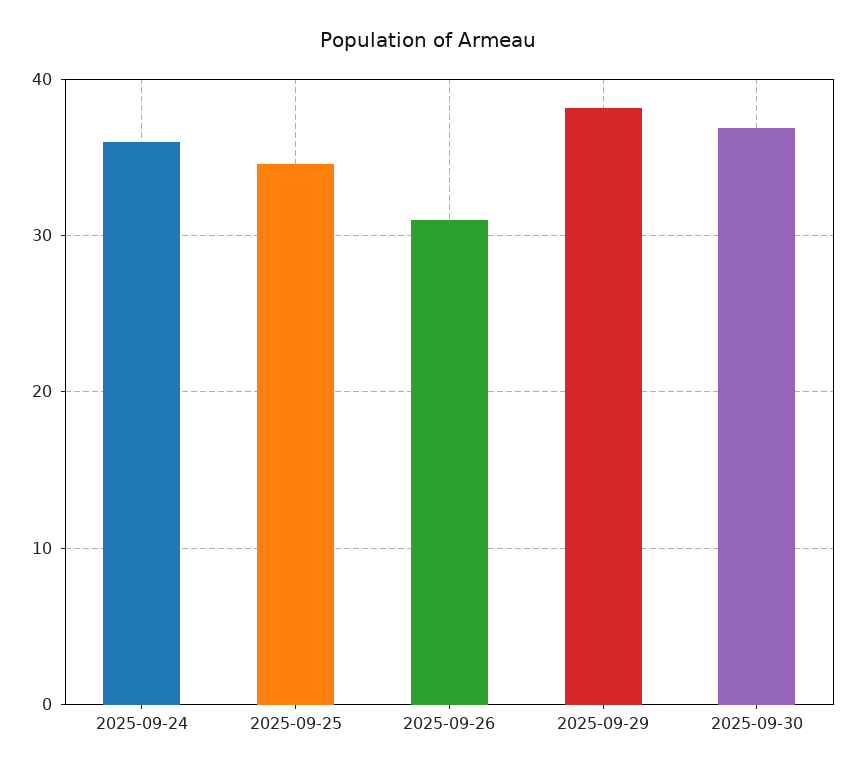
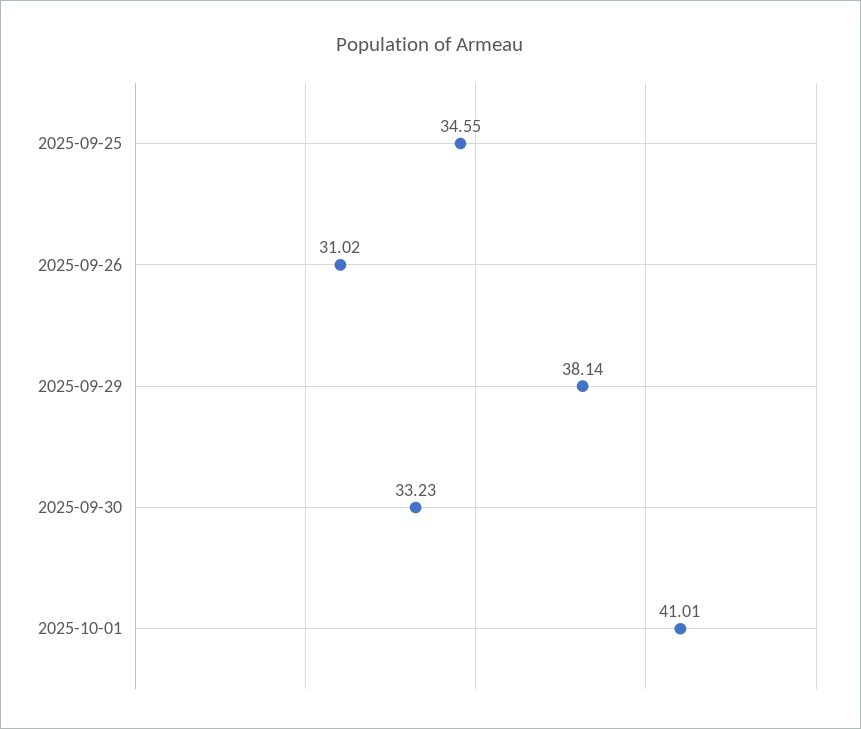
2025-09-24: 36 -> none
2025-09-30: 37 -> 33.23
2025-10-01: none -> 41.01

